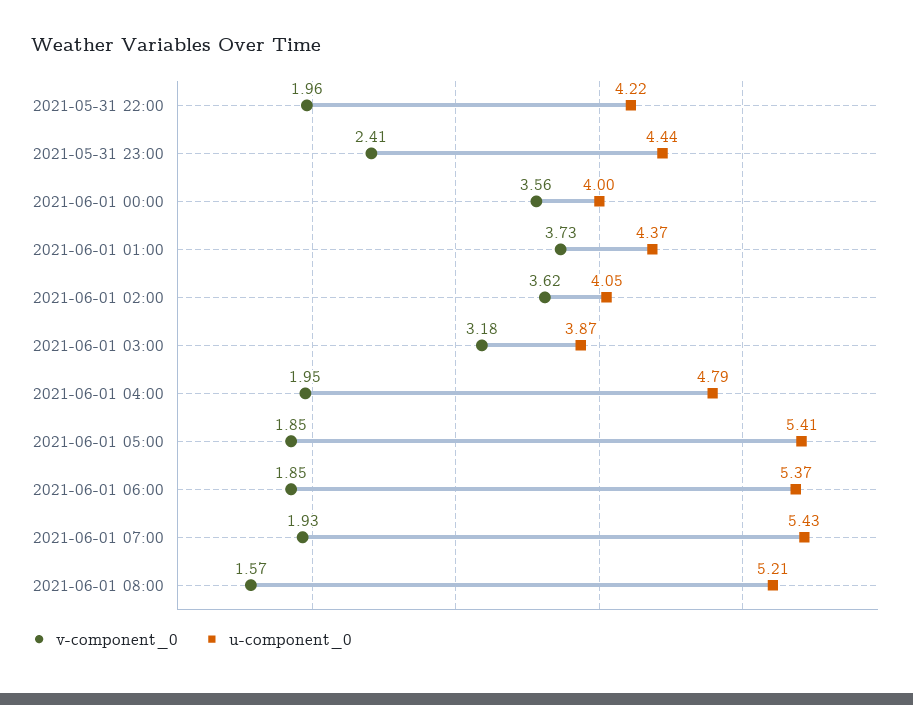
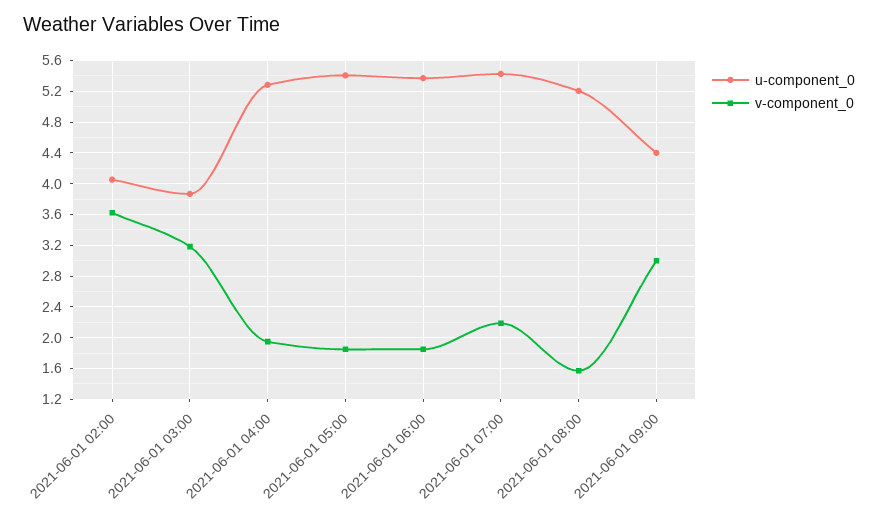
v-component_0, 2021-05-31 22:00: 1.96 -> none
u-component_0, 2021-05-31 22:00: 4.22 -> none
v-component_0, 2021-05-31 23:00: 2.41 -> none
u-component_0, 2021-05-31 23:00: 4.44 -> none
v-component_0, 2021-06-01 00:00: 3.56 -> none
u-component_0, 2021-06-01 00:00: 4 -> none
v-component_0, 2021-06-01 01:00: 3.73 -> none
u-component_0, 2021-06-01 01:00: 4.37 -> none
u-component_0, 2021-06-01 04:00: 4.79 -> 5.3
v-component_0, 2021-06-01 07:00: 1.93 -> 2.2
u-component_0, 2021-06-01 09:00: none -> 4.4
v-component_0, 2021-06-01 09:00: none -> 3

